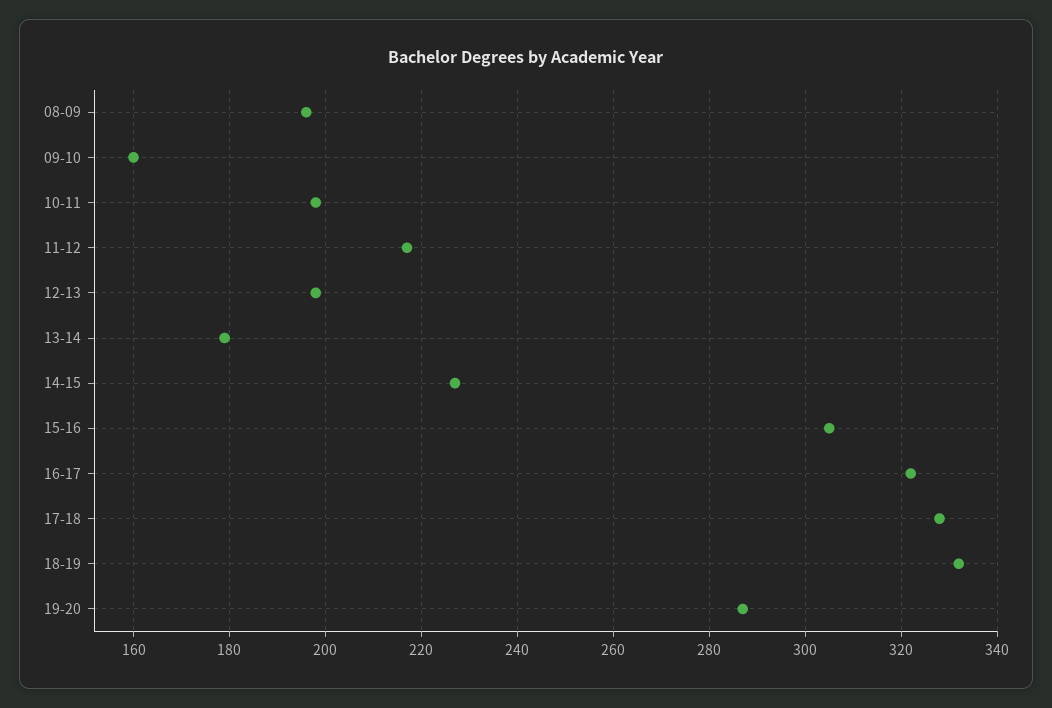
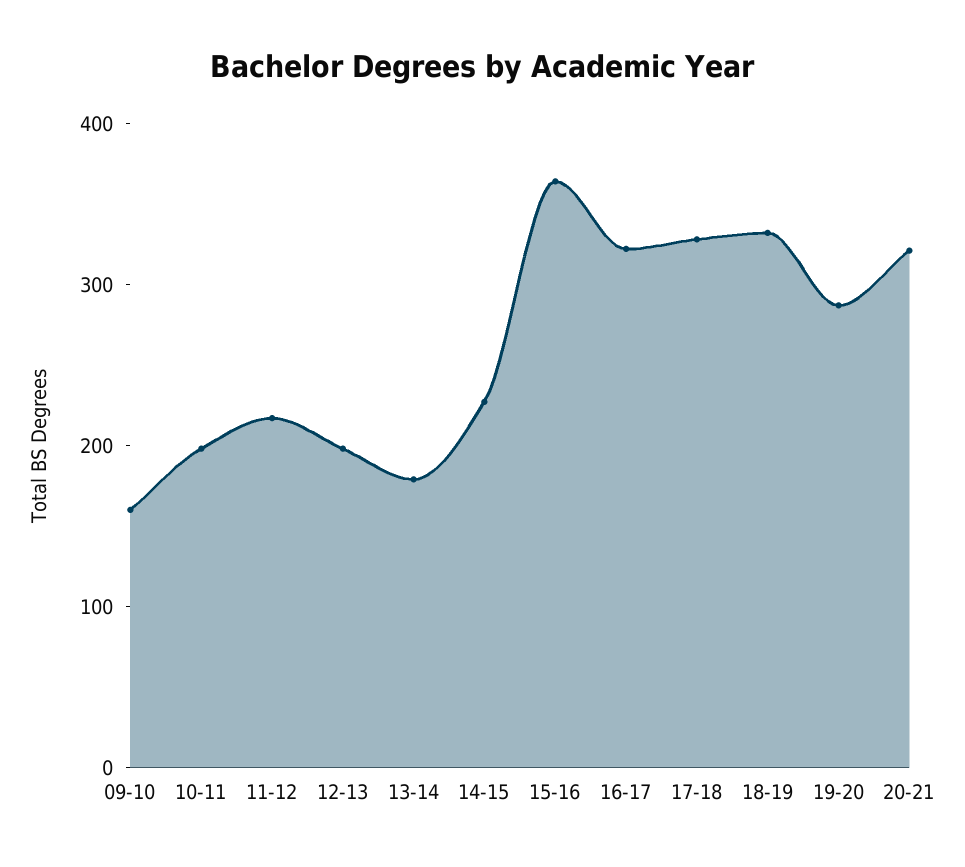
08-09: 195 -> none
15-16: 305 -> 360
20-21: none -> 320

